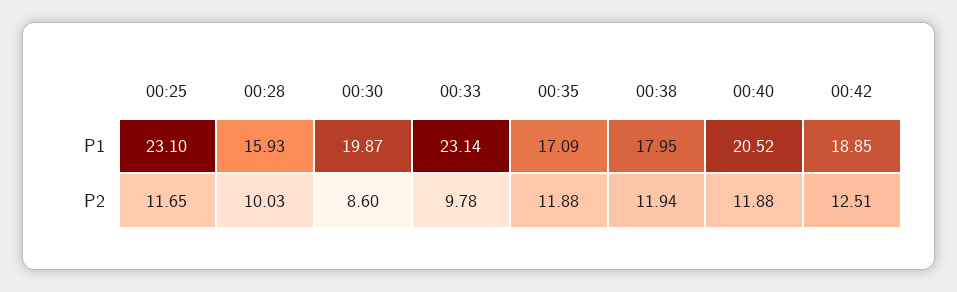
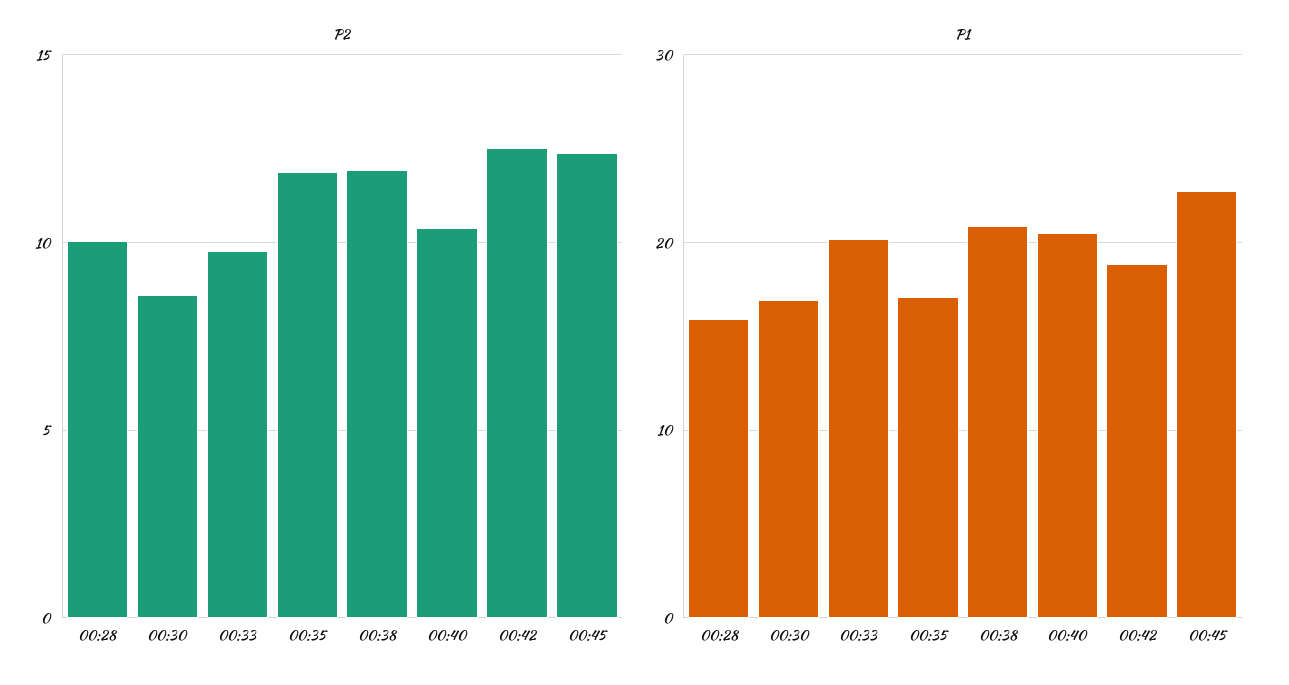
P1, 00:25: 23.1 -> none
P1, 00:30: 19.87 -> 17
P1, 00:33: 23.14 -> 20
P1, 00:38: 17.95 -> 21
P2, 00:25: 11.65 -> none
P2, 00:40: 11.88 -> 10.5
P2, 00:45: none -> 12.5
P1, 00:45: none -> 23

